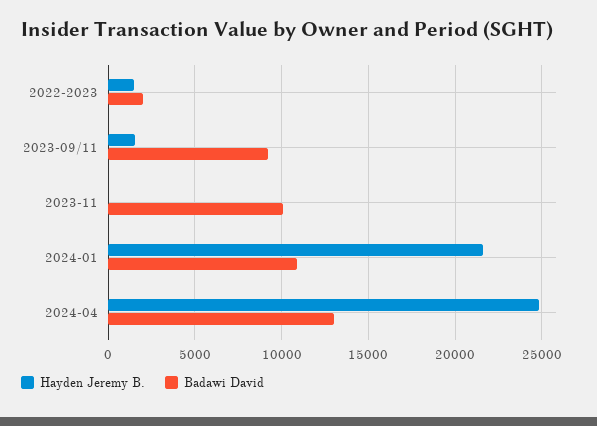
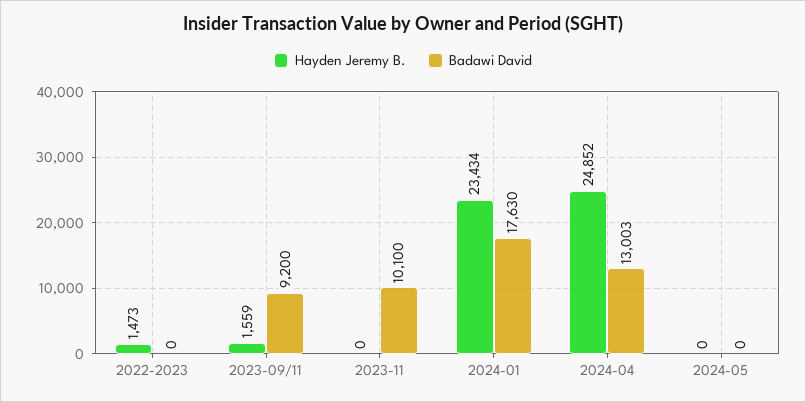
Badawi David, 2022-2023: 2000 -> 0
Hayden Jeremy B., 2024-01: 21500 -> 23434
Badawi David, 2024-01: 11000 -> 17630
Hayden Jeremy B., 2024-05: none -> 0
Badawi David, 2024-05: none -> 0

